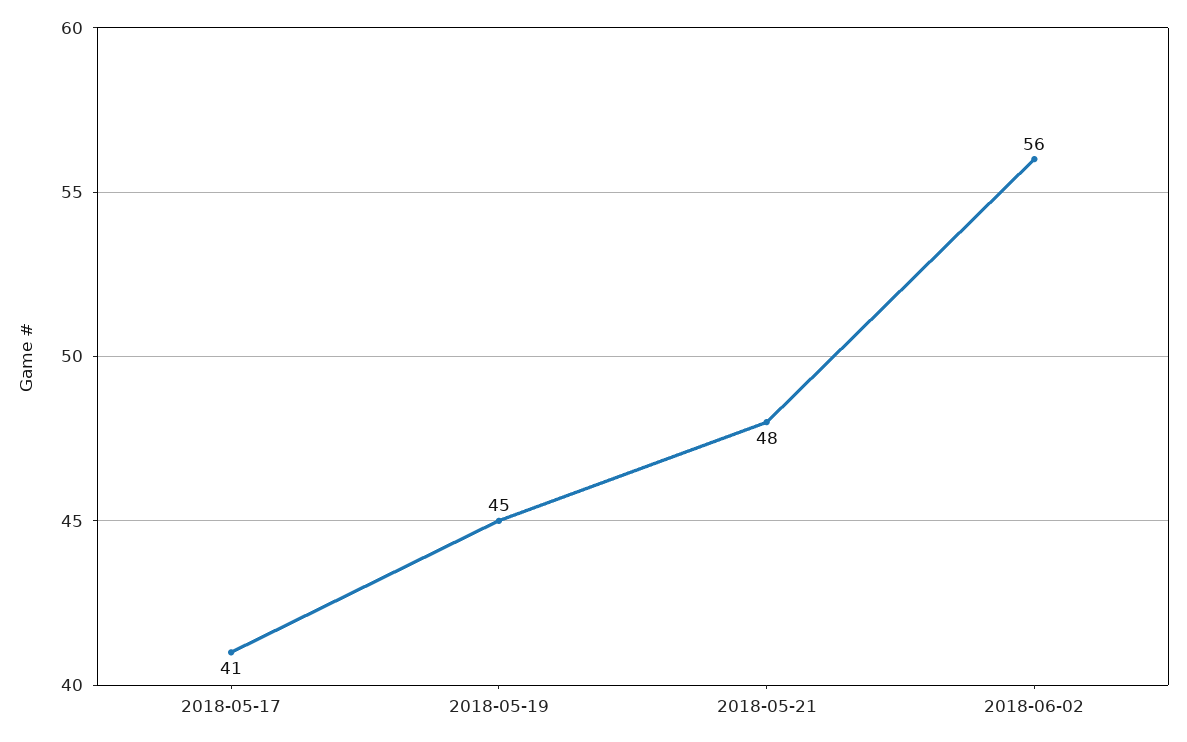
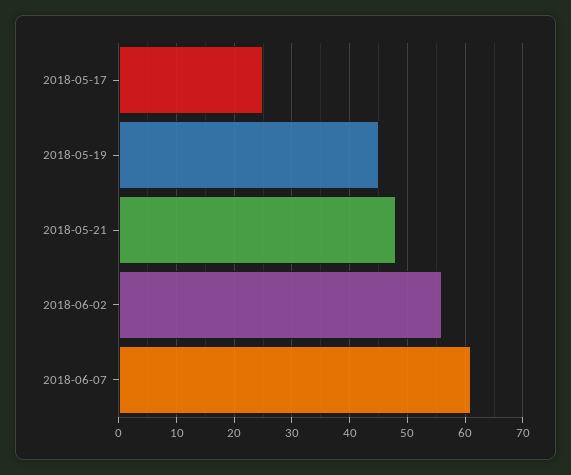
2018-05-17: 41 -> 25
2018-06-07: none -> 60

